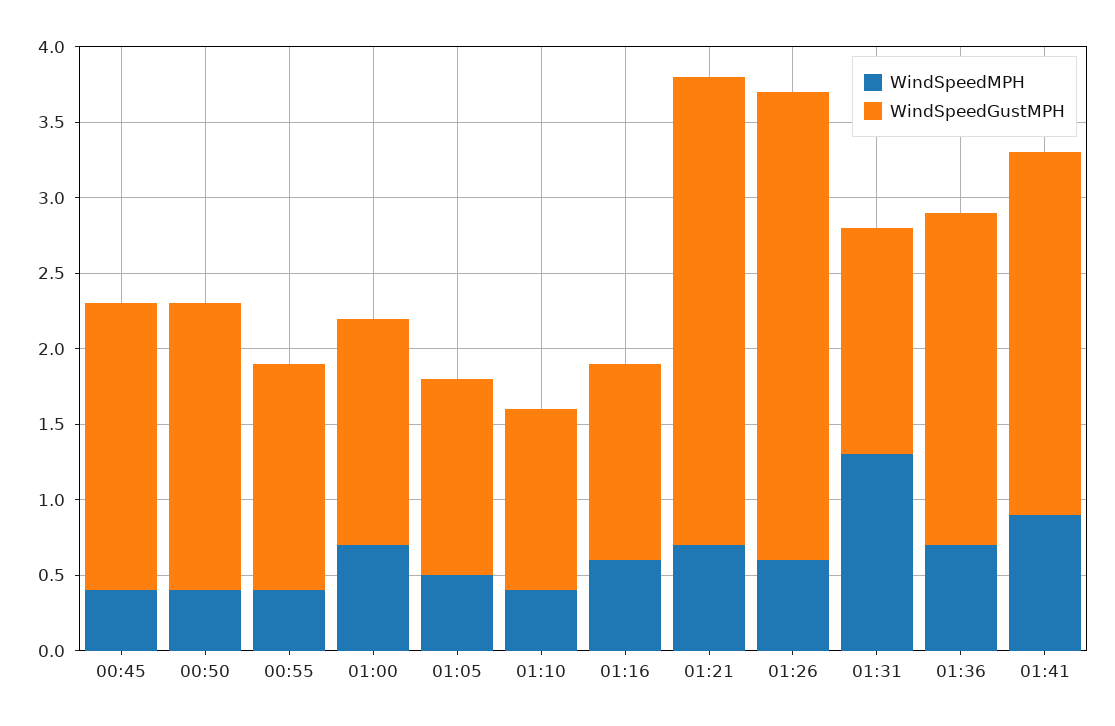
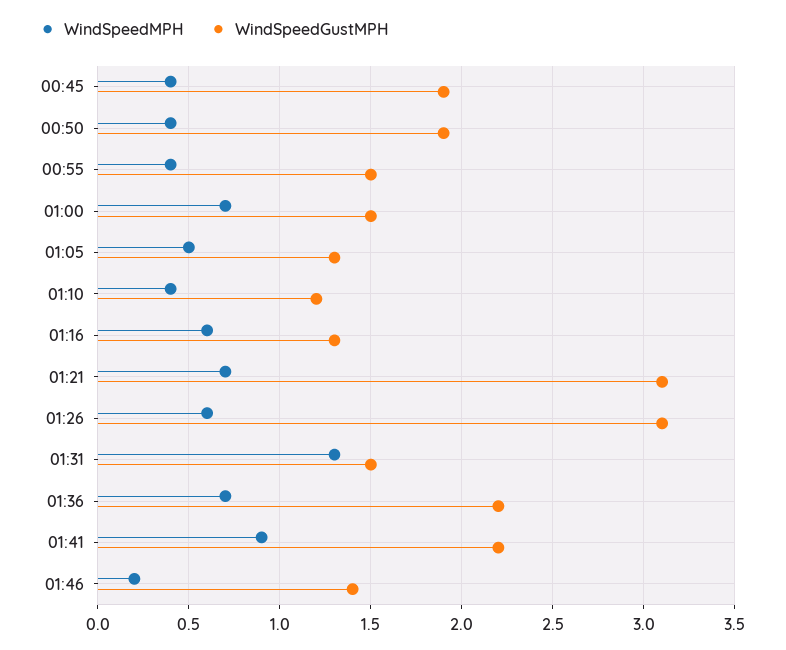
WindSpeedGustMPH, 01:41: 2.4 -> 2.2
WindSpeedMPH, 01:46: none -> 0.2
WindSpeedGustMPH, 01:46: none -> 1.4

